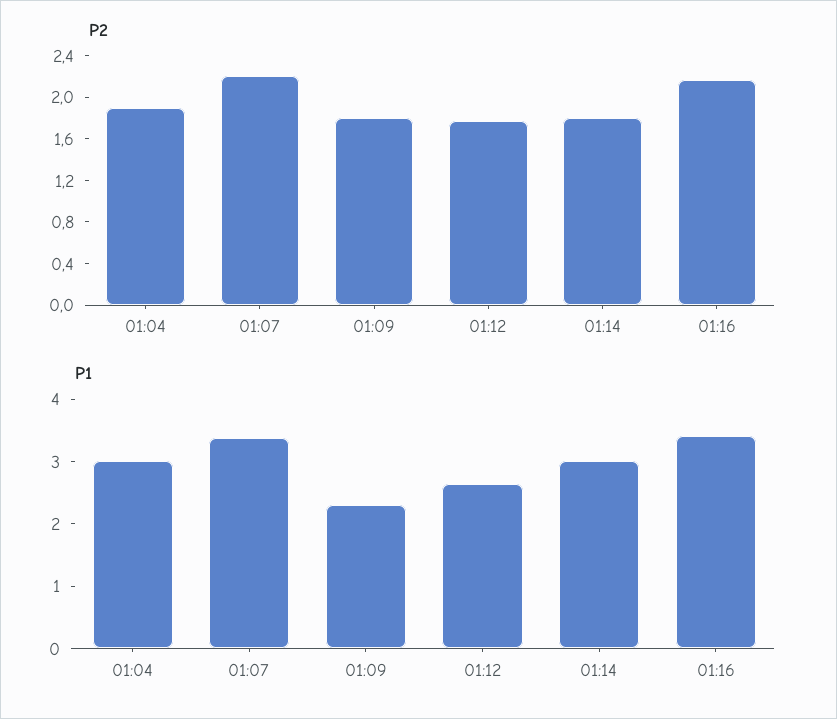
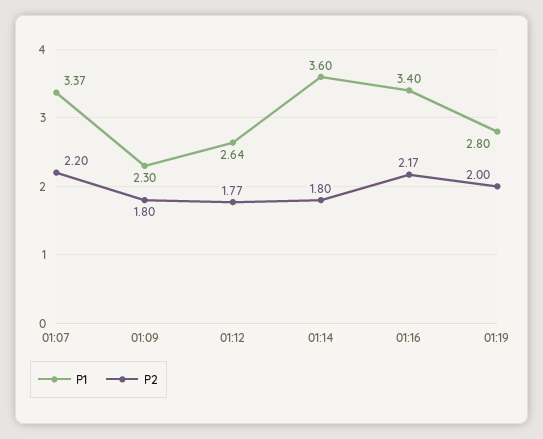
P2, 01:04: 1.9 -> none
P1, 01:04: 3 -> none
P1, 01:14: 3 -> 3.6
P1, 01:19: none -> 2.8
P2, 01:19: none -> 2

